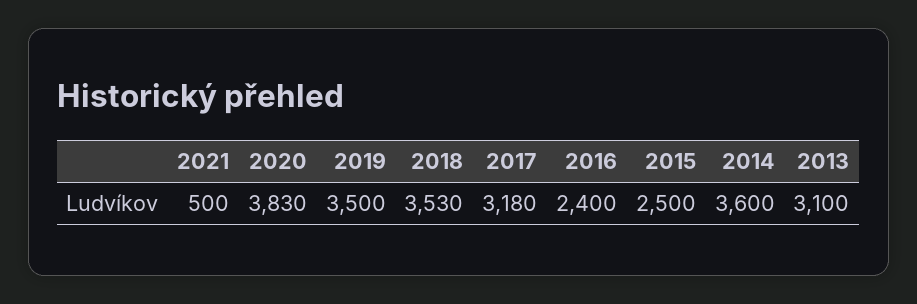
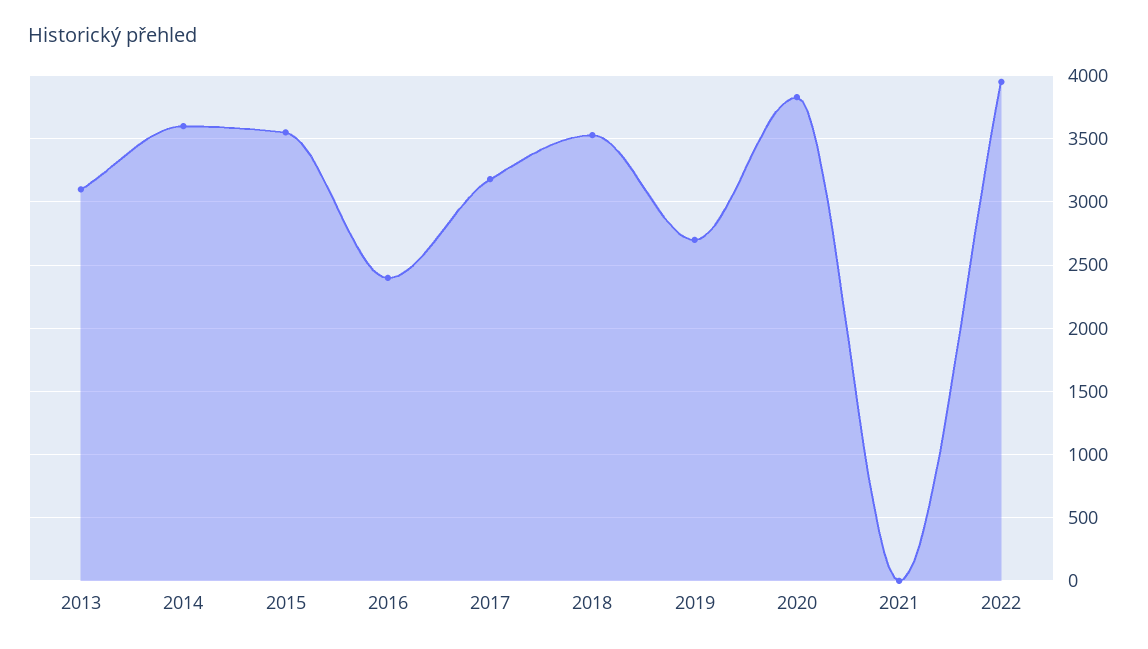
2021: 500 -> 0
2019: 3500 -> 2700
2015: 2500 -> 3550
2022: none -> 3950

